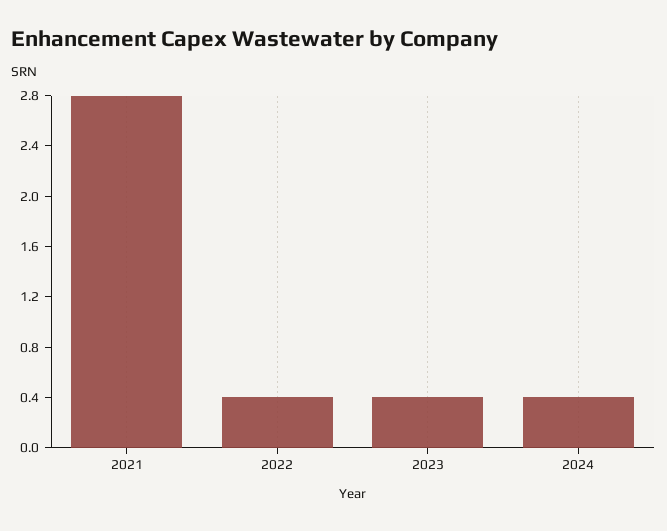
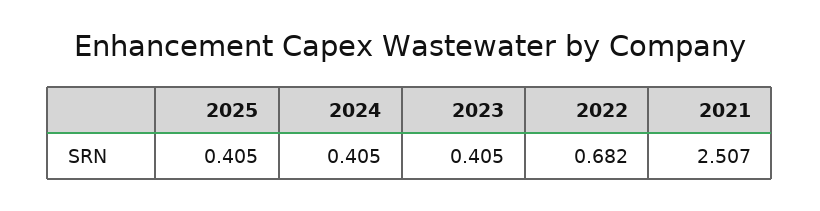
2021: 2.8 -> 2.507
2022: 0.4 -> 0.682
2025: none -> 0.405

